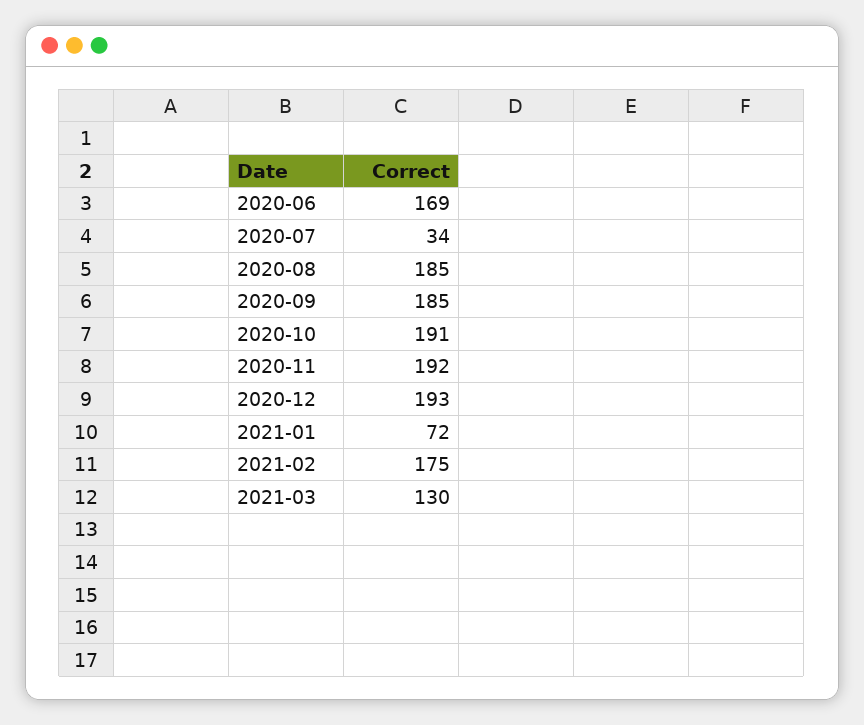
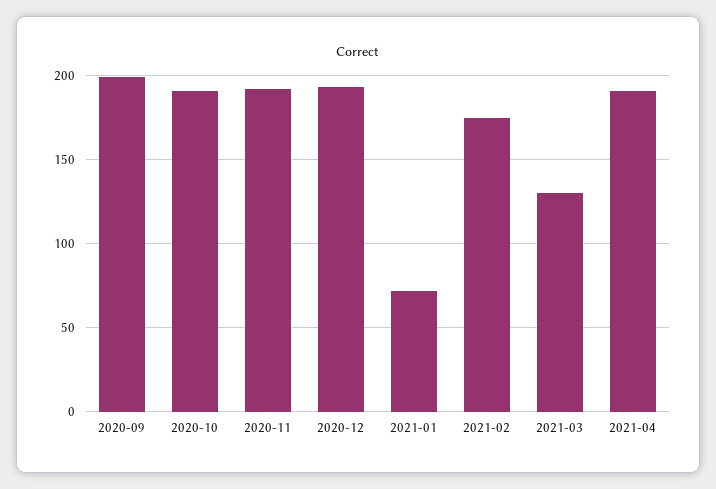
2020-06: 169 -> none
2020-07: 34 -> none
2020-08: 185 -> none
2020-09: 185 -> 200
2021-04: none -> 190

